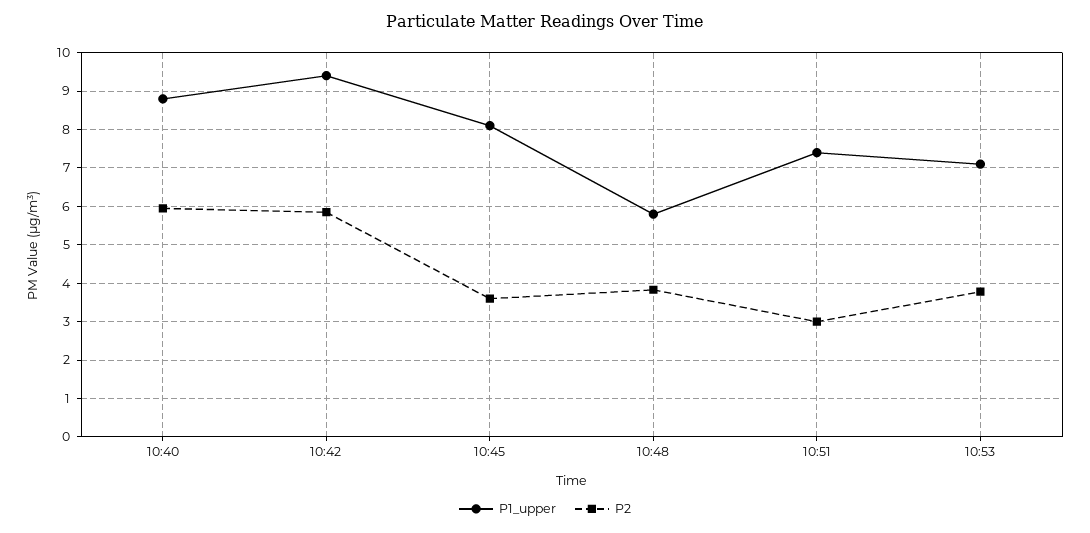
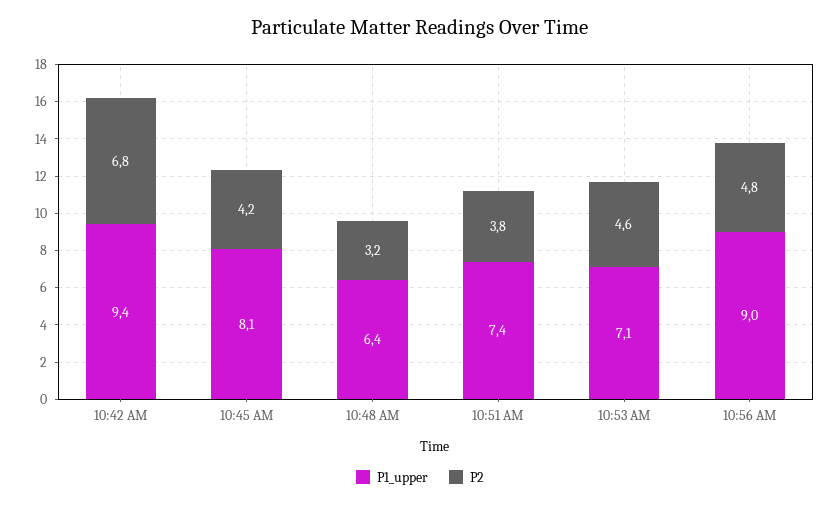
P1_upper, 10:40: 8.8 -> none
P2, 10:40: 6 -> none
P2, 10:42: 5.8 -> 6.8
P2, 10:45: 3.6 -> 4.2
P1_upper, 10:48: 5.8 -> 6.4
P2, 10:48: 3.8 -> 3.2
P2, 10:51: 3 -> 3.8
P2, 10:53: 3.8 -> 4.6
P1_upper, 10:56 AM: none -> 9
P2, 10:56 AM: none -> 4.8

